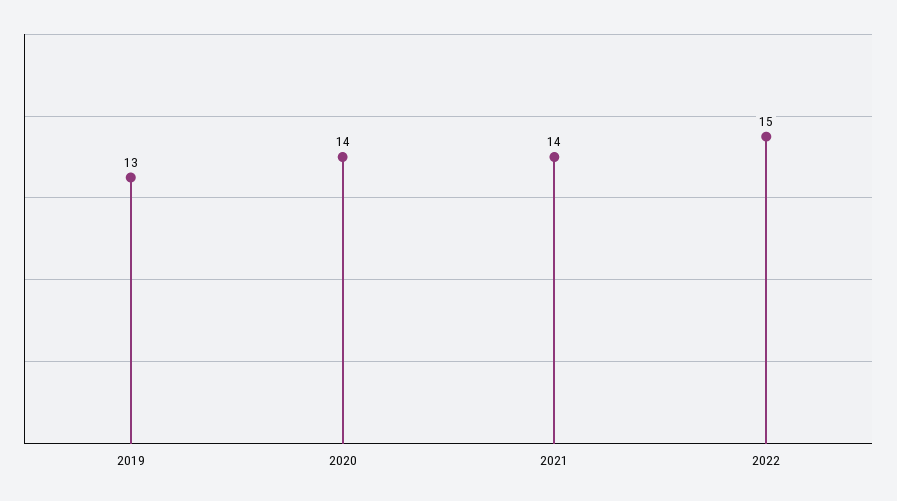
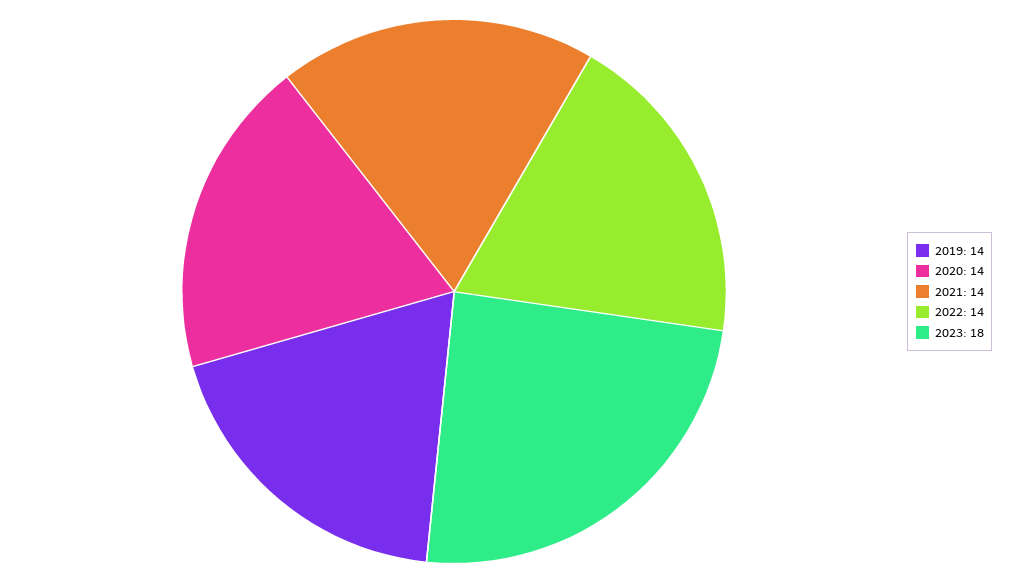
2019: 13 -> 14
2022: 15 -> 14
2023: none -> 18

